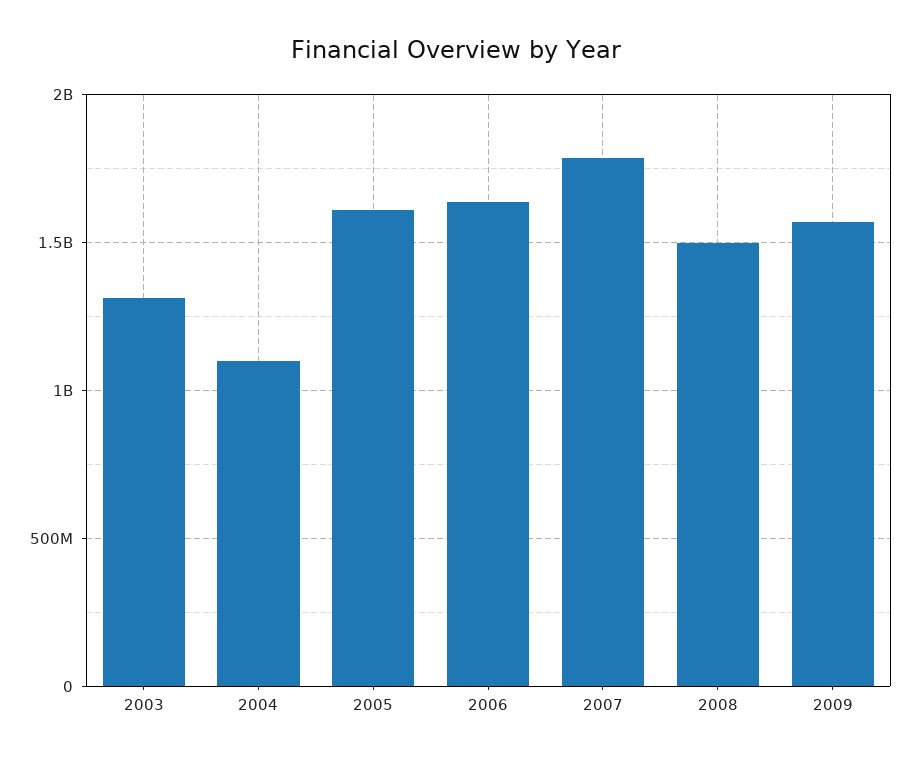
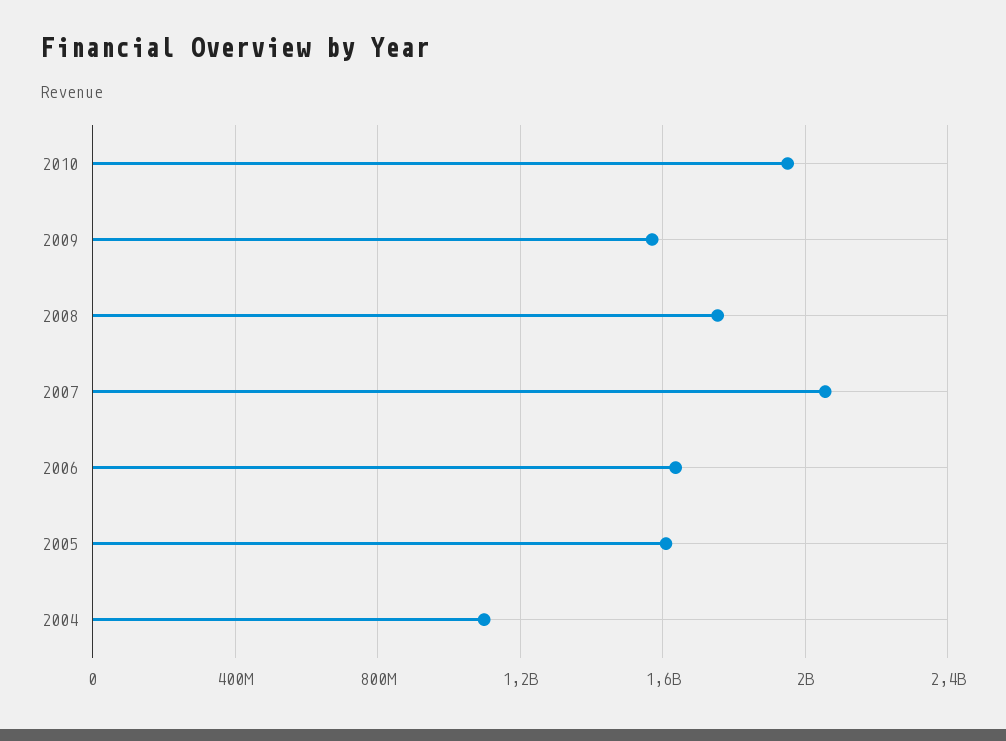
2003: 1300000000 -> none
2007: 1800000000 -> 2050000000
2008: 1500000000 -> 1750000000
2010: none -> 1950000000

